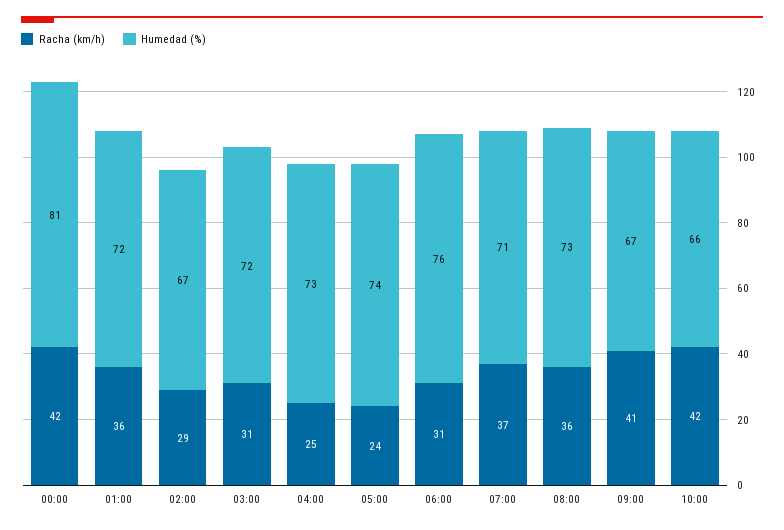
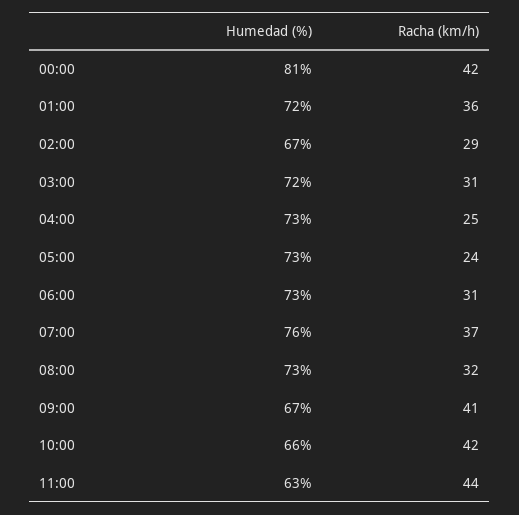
Humedad (%), 05:00: 74 -> 73
Humedad (%), 06:00: 76 -> 73
Humedad (%), 07:00: 71 -> 76
Racha (km/h), 08:00: 36 -> 32
Humedad (%), 11:00: none -> 63
Racha (km/h), 11:00: none -> 44

